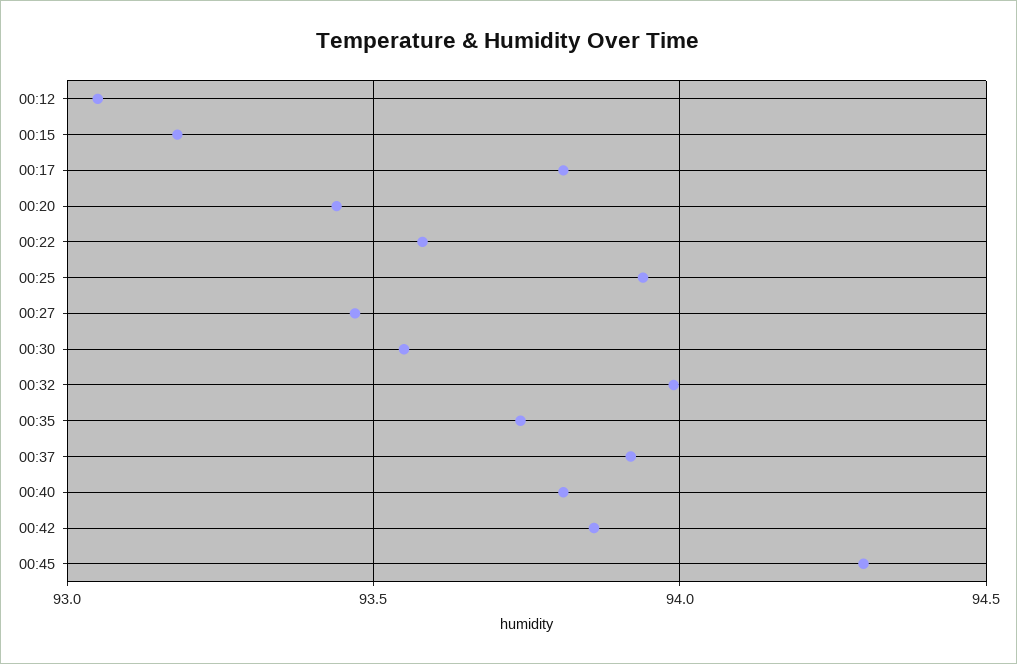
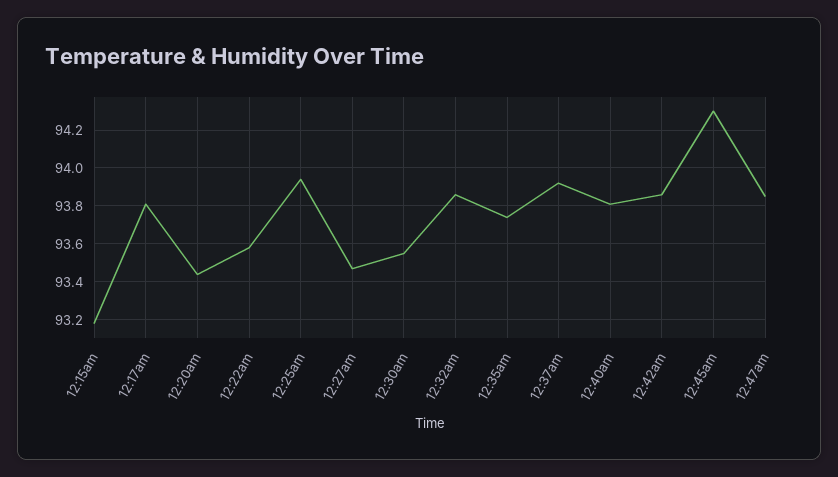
00:12: 93.05 -> none
00:32: 94 -> 93.85
12:47am: none -> 93.85

